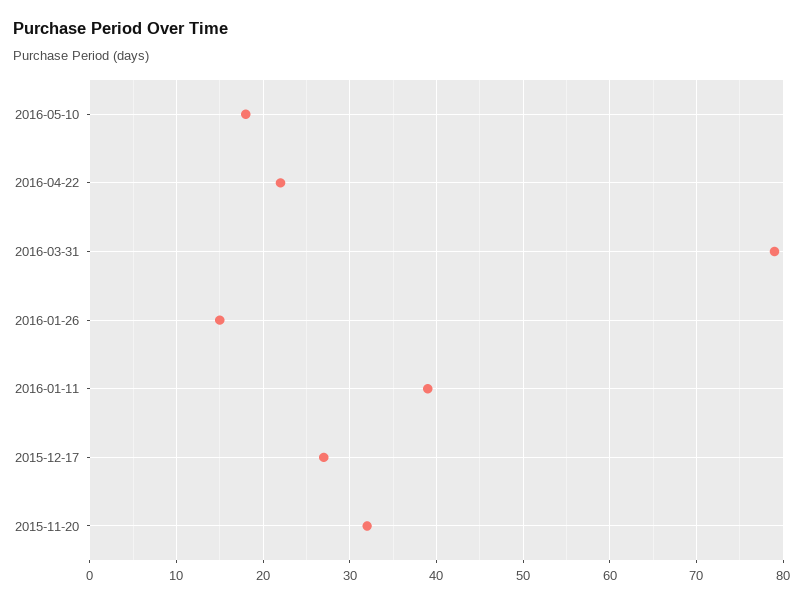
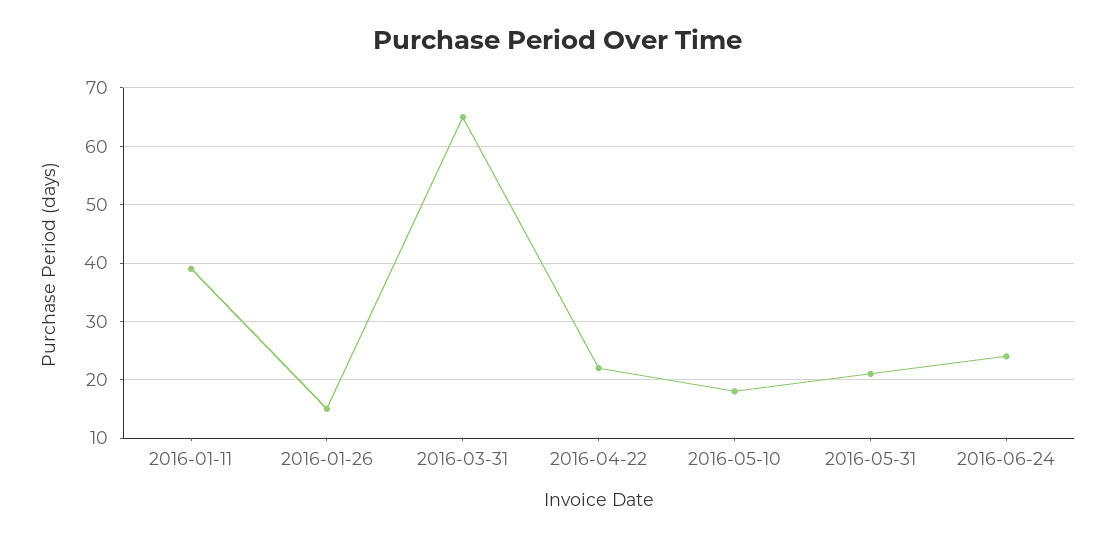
2016-03-31: 79 -> 65
2015-12-17: 27 -> none
2015-11-20: 32 -> none
2016-05-31: none -> 20
2016-06-24: none -> 25

